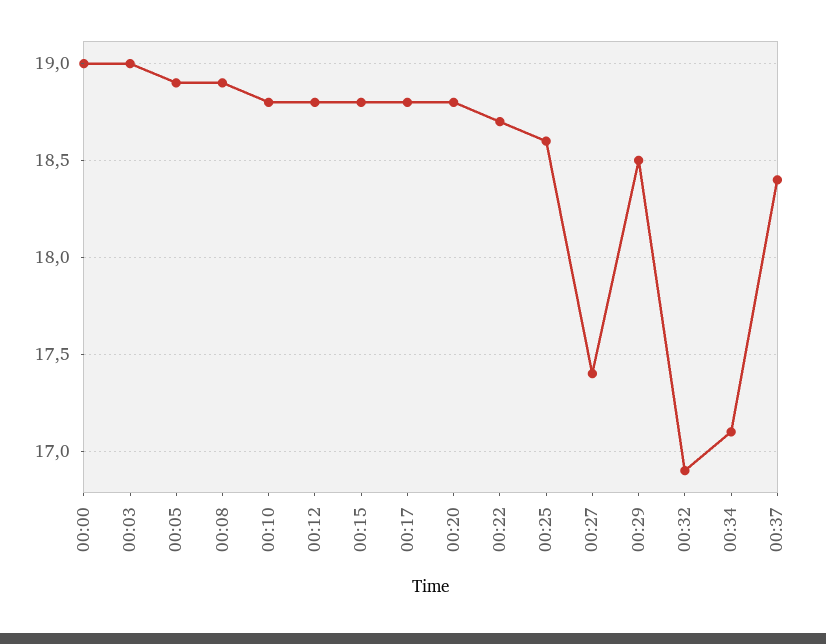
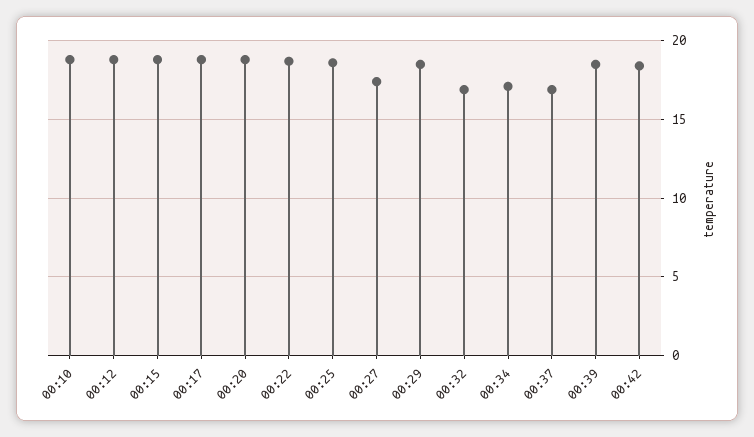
00:00: 19 -> none
00:03: 19 -> none
00:05: 18.9 -> none
00:08: 18.9 -> none
00:37: 18.4 -> 17
00:39: none -> 18.5
00:42: none -> 18.5

